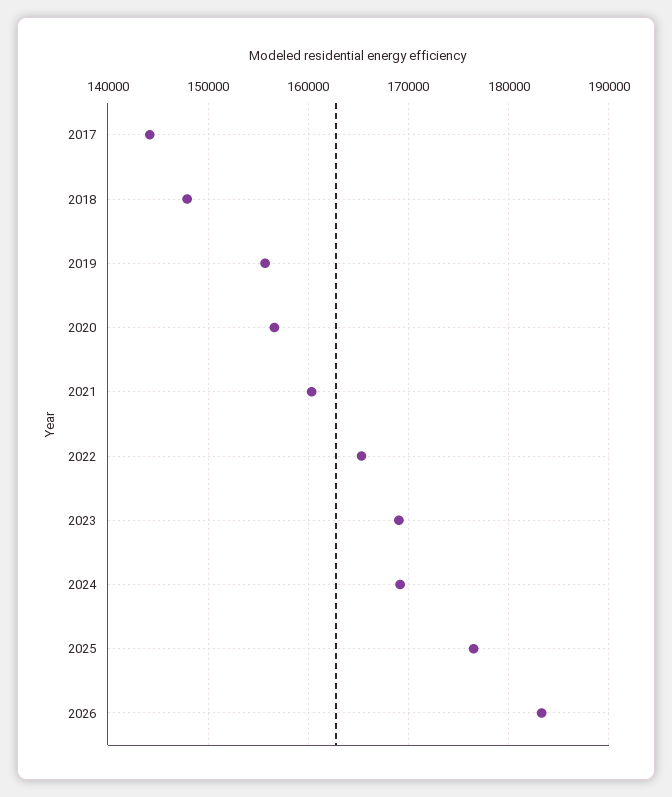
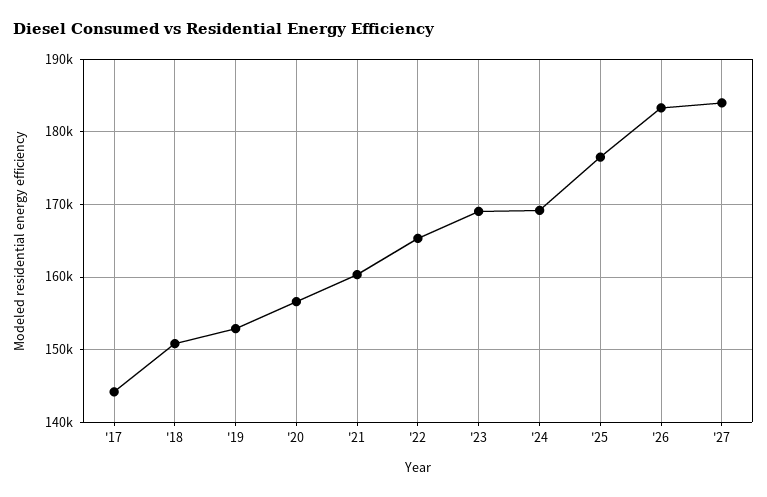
2018: 148000 -> 151000
2019: 156000 -> 153000
'27: none -> 184000

